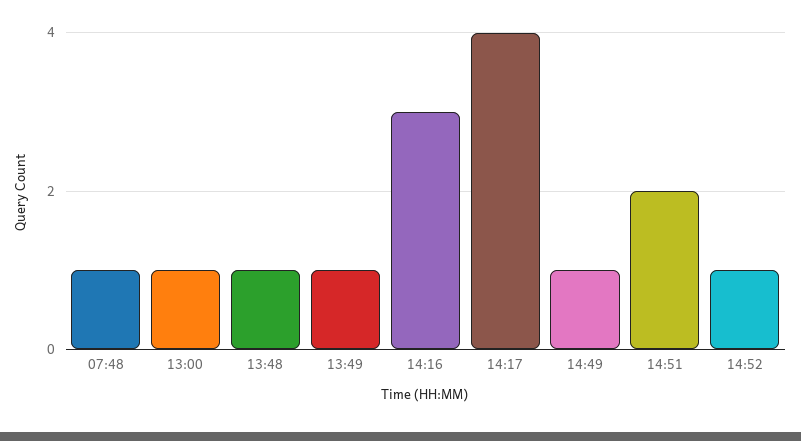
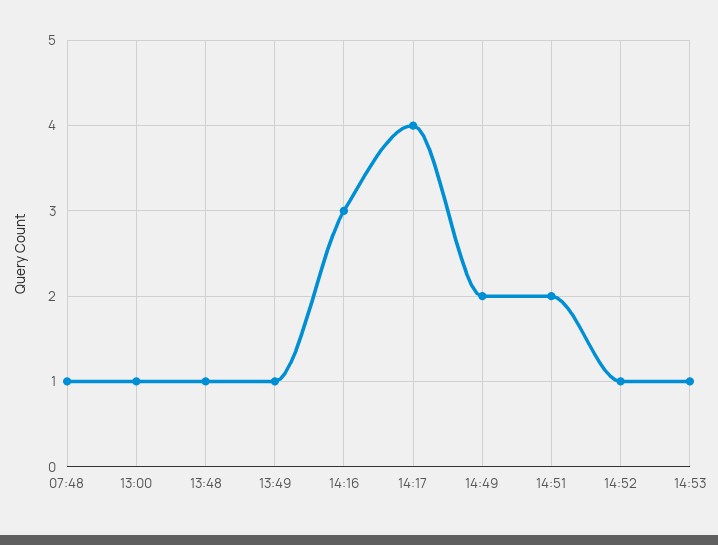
14:49: 1 -> 2
14:53: none -> 1

